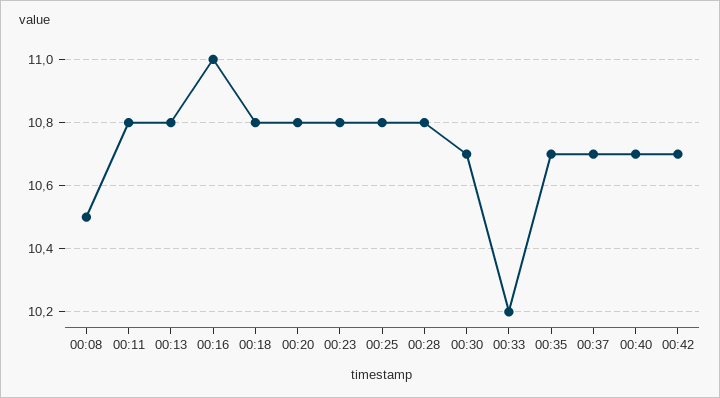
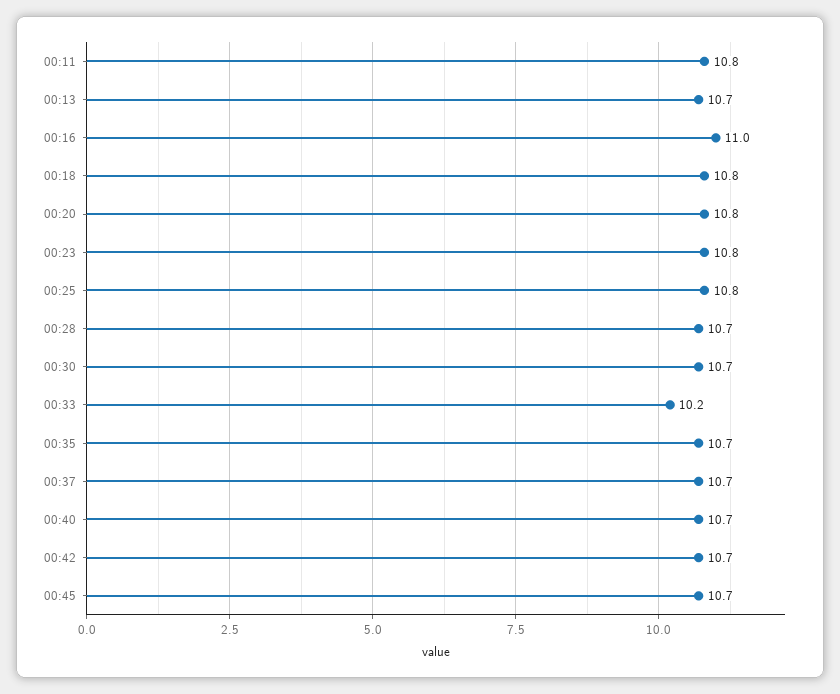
00:08: 10.5 -> none
00:13: 10.8 -> 10.7
00:28: 10.8 -> 10.7
00:45: none -> 10.7

